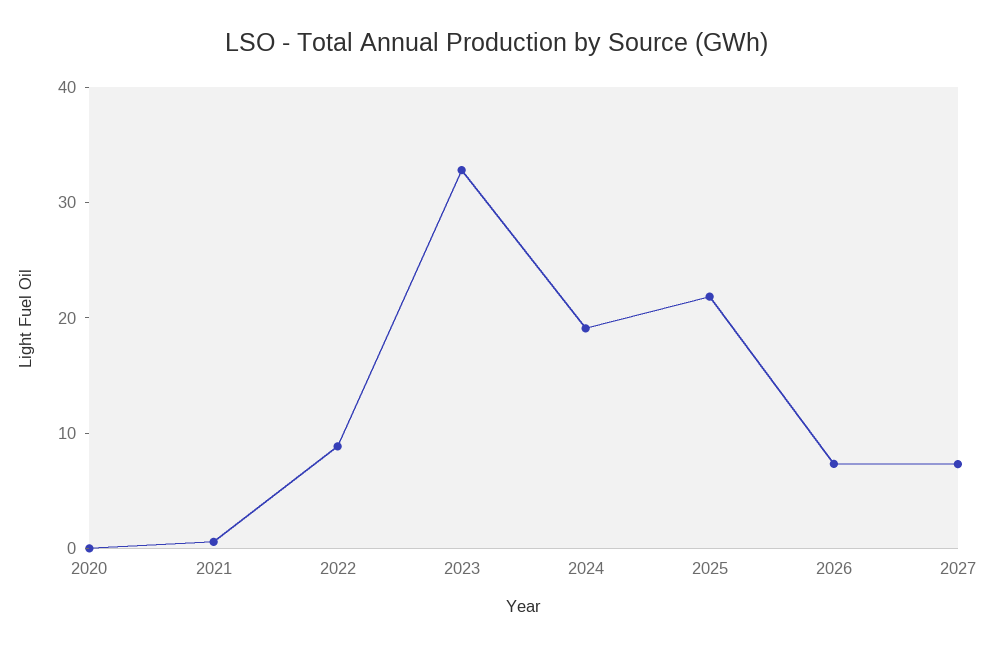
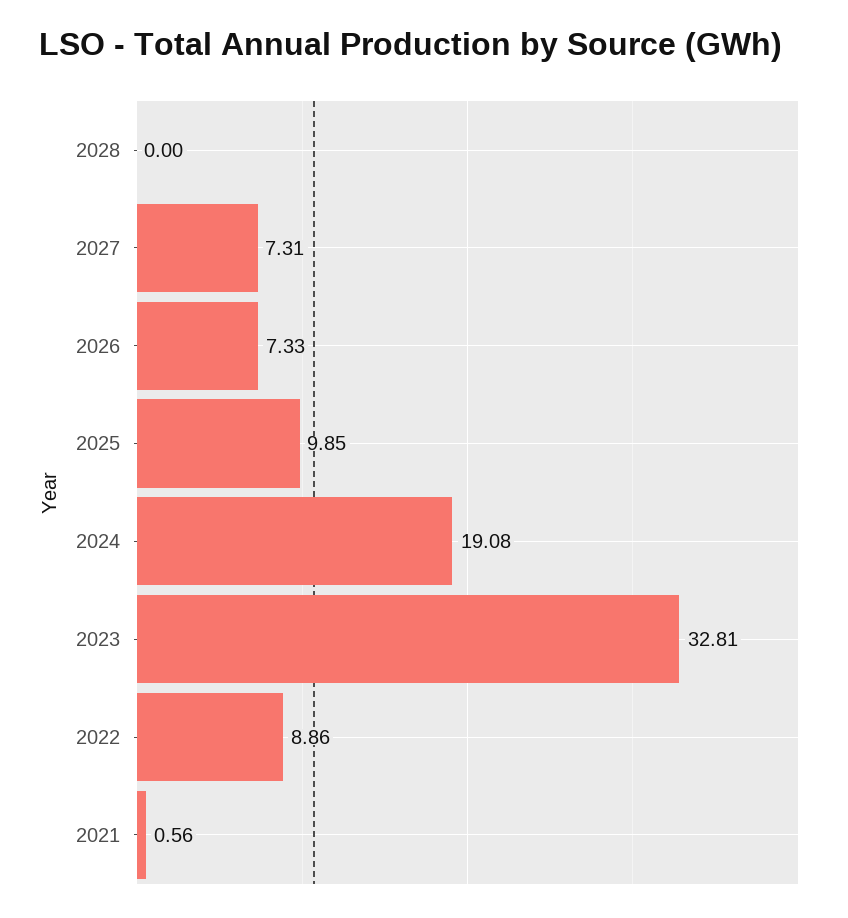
2020: 0 -> none
2025: 22 -> 9.85
2028: none -> 0

